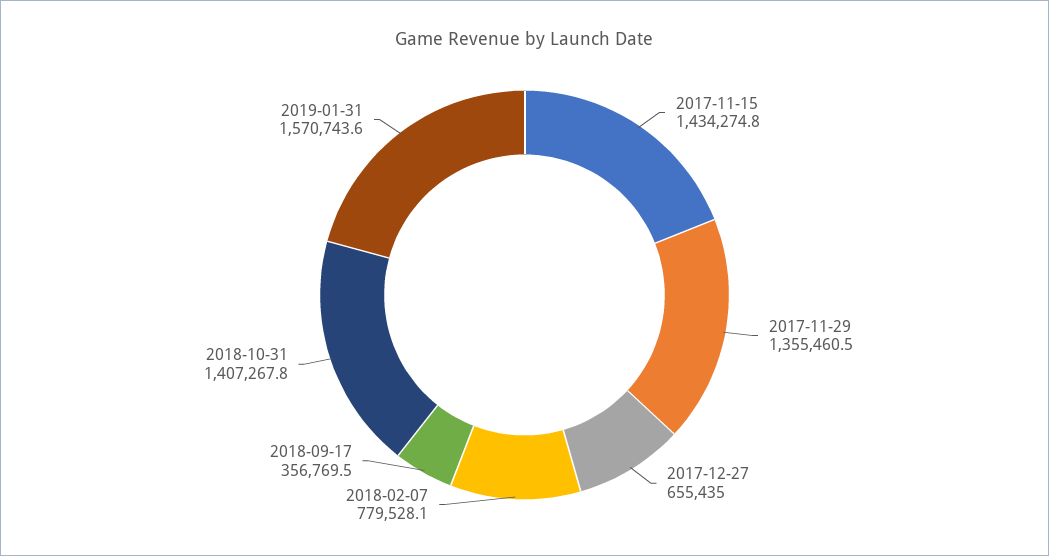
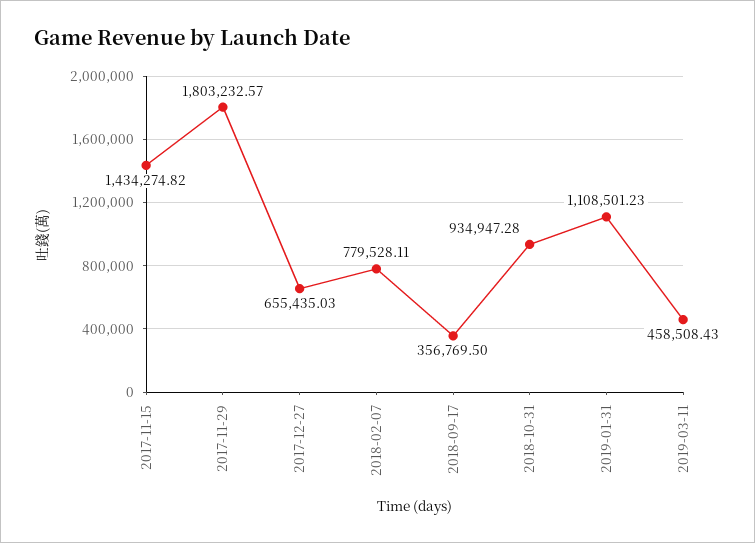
2017-11-29: 1355460.5 -> 1803232.57
2018-10-31: 1407267.8 -> 934947.28
2019-01-31: 1570743.6 -> 1108501.23
2019-03-11: none -> 458508.43

